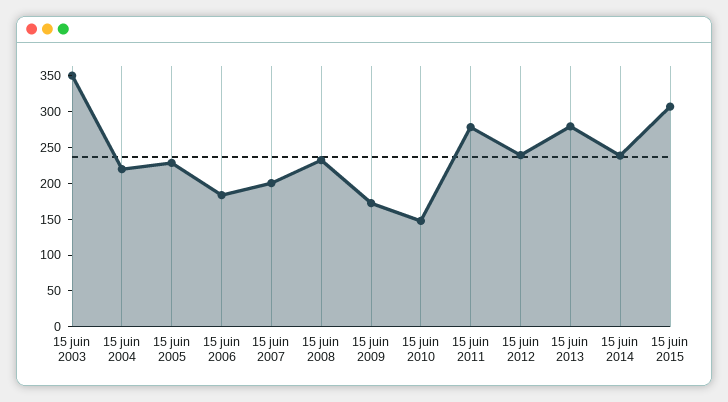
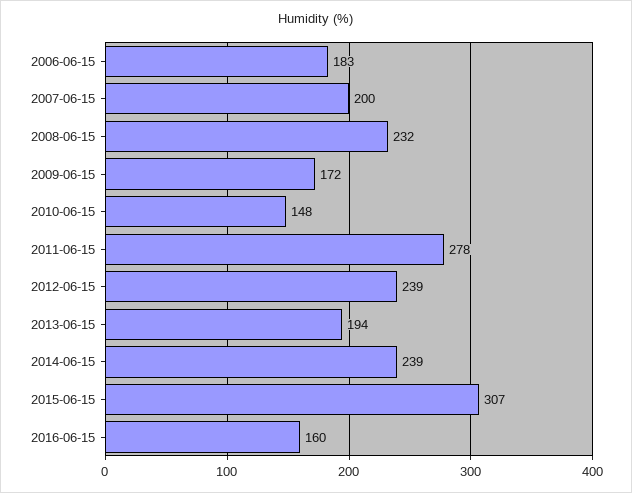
15 juin 2003: 350 -> none
15 juin 2004: 225 -> none
15 juin 2005: 225 -> none
15 juin 2013: 275 -> 194
2016-06-15: none -> 160

